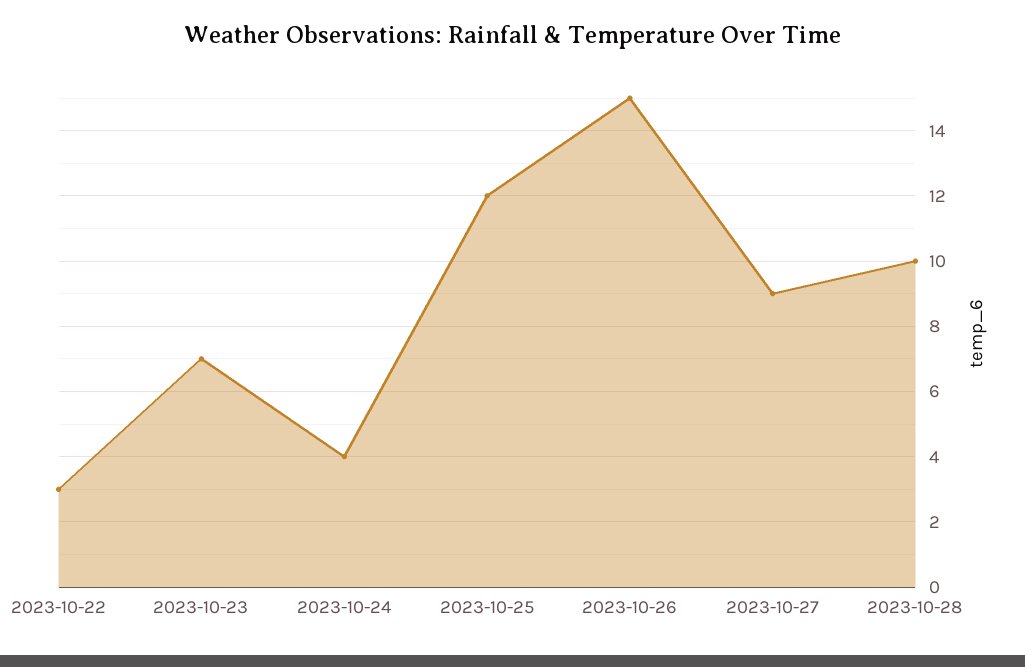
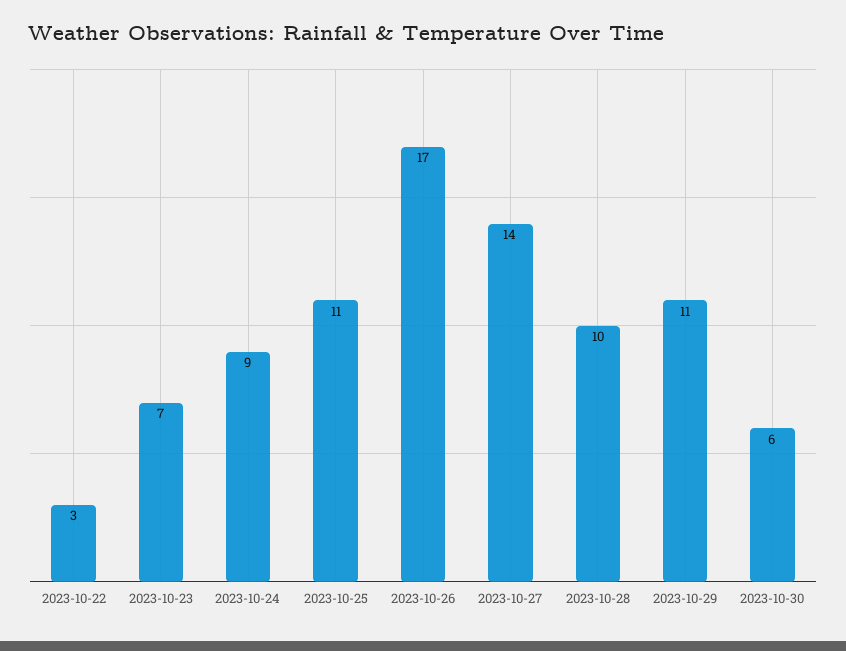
2023-10-24: 4 -> 9
2023-10-25: 12 -> 11
2023-10-26: 15 -> 17
2023-10-27: 9 -> 14
2023-10-29: none -> 11
2023-10-30: none -> 6

